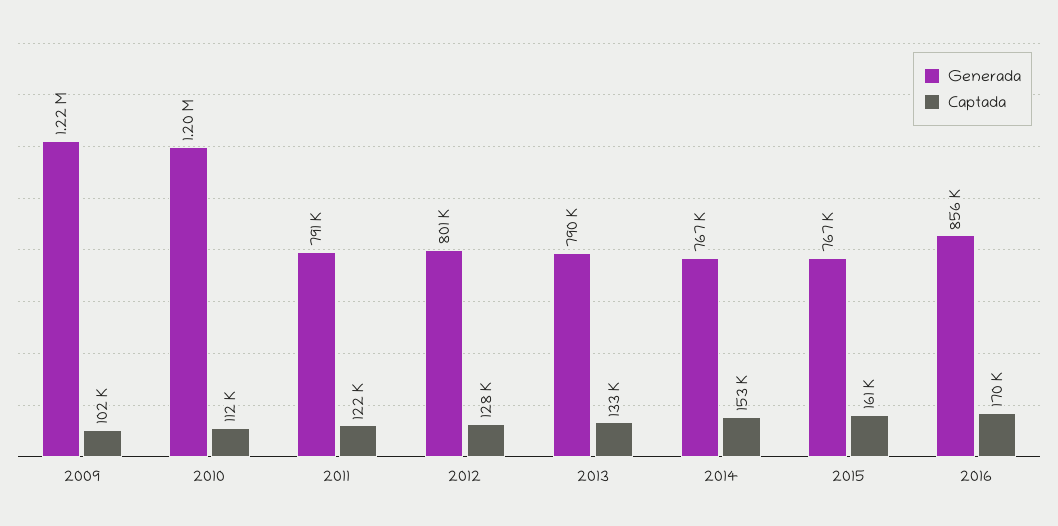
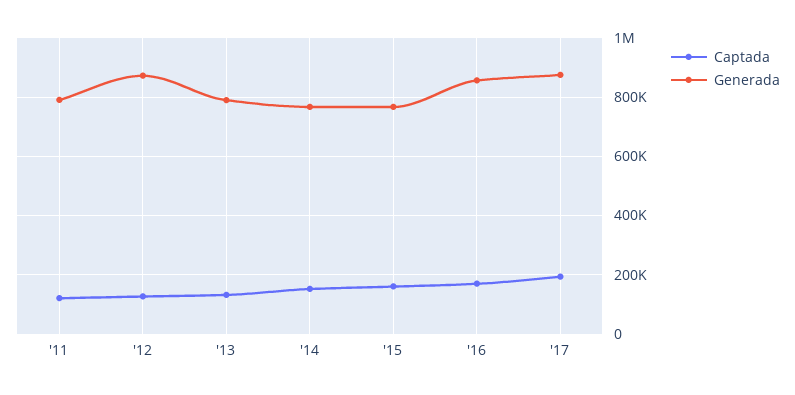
Generada, 2009: 1220000 -> none
Captada, 2009: 102000 -> none
Generada, 2010: 1200000 -> none
Captada, 2010: 112000 -> none
Generada, 2012: 801000 -> 875000
Captada, '17: none -> 200000
Generada, '17: none -> 875000

